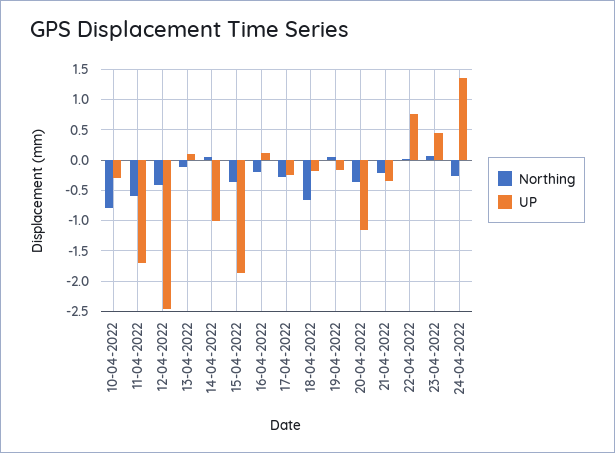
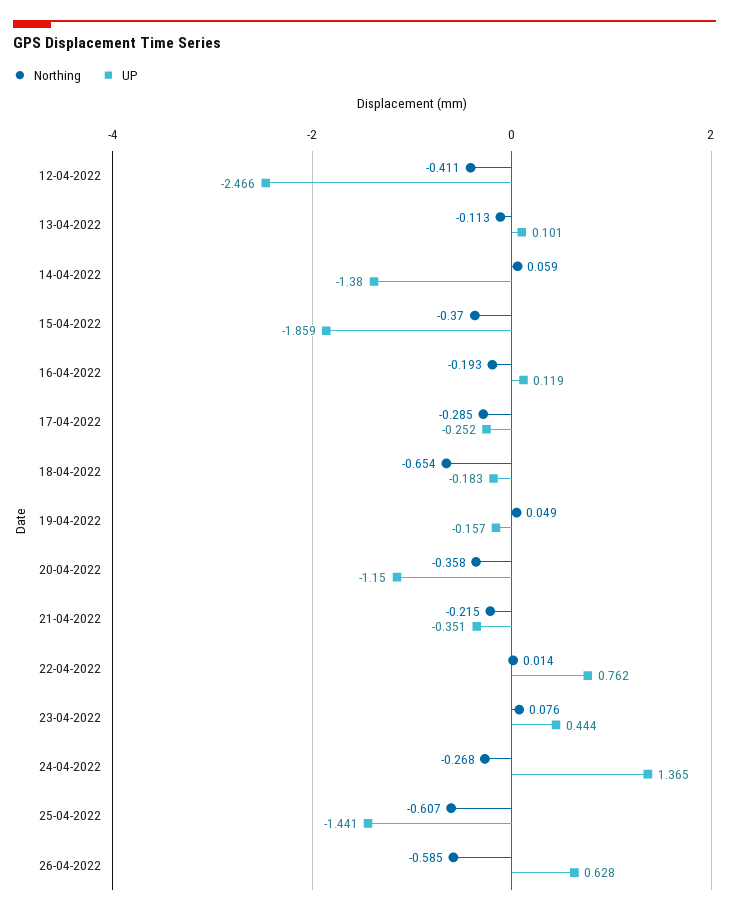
Northing, 10-04-2022: -0.8 -> none
UP, 10-04-2022: -0.3 -> none
Northing, 11-04-2022: -0.6 -> none
UP, 11-04-2022: -1.7 -> none
UP, 14-04-2022: -1 -> -1.38
Northing, 25-04-2022: none -> -0.607
UP, 25-04-2022: none -> -1.441
Northing, 26-04-2022: none -> -0.585
UP, 26-04-2022: none -> 0.628

